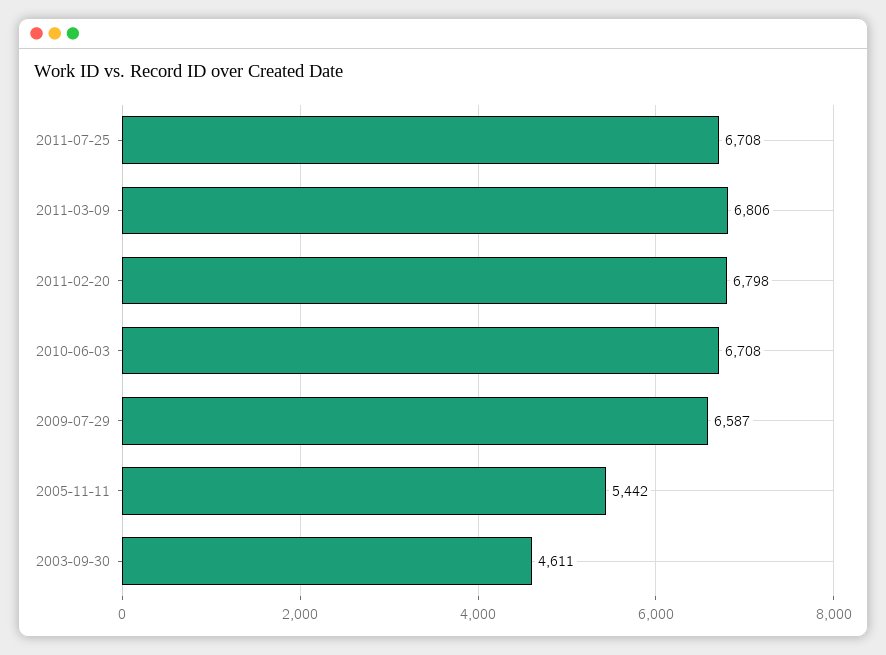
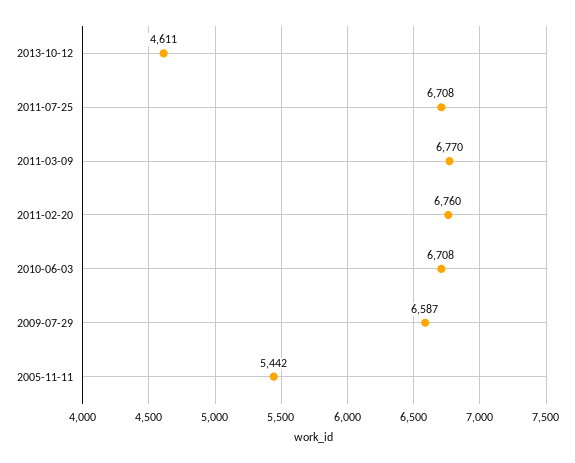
2011-03-09: 6806 -> 6770
2011-02-20: 6798 -> 6760
2003-09-30: 4611 -> none
2013-10-12: none -> 4611

